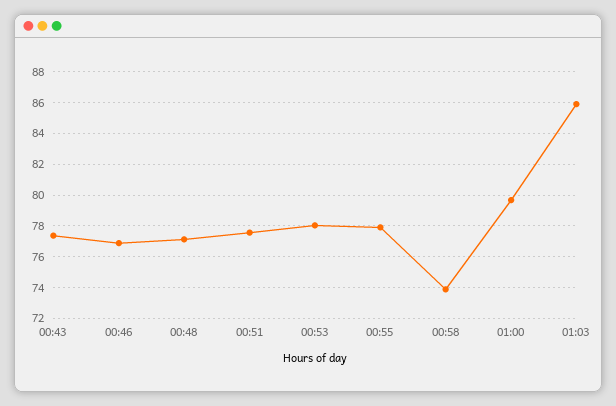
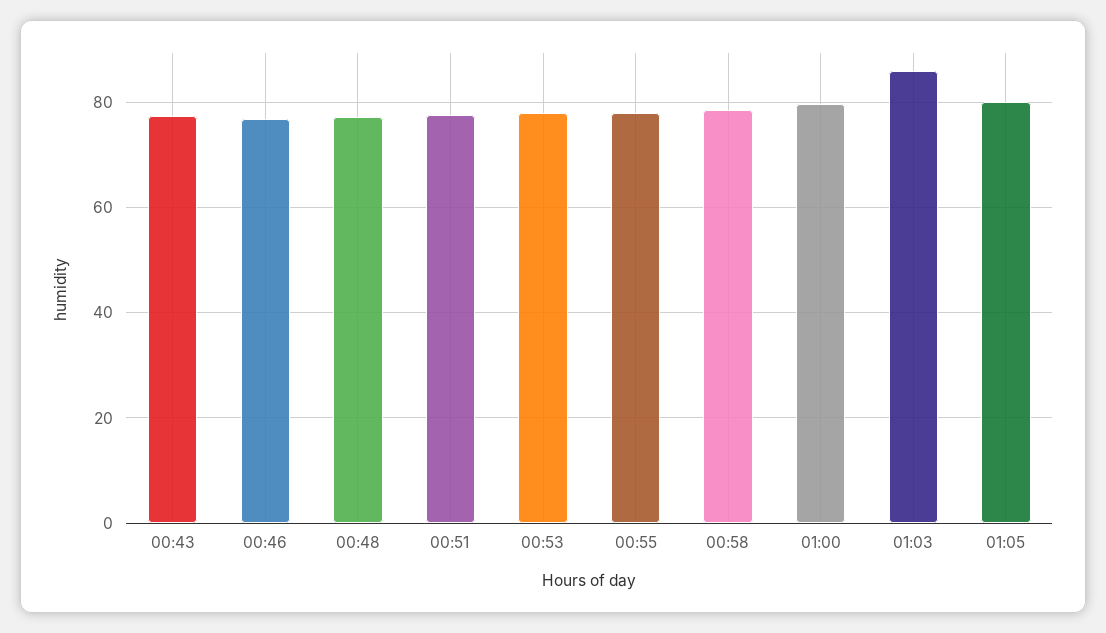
00:58: 74 -> 78
01:05: none -> 80

